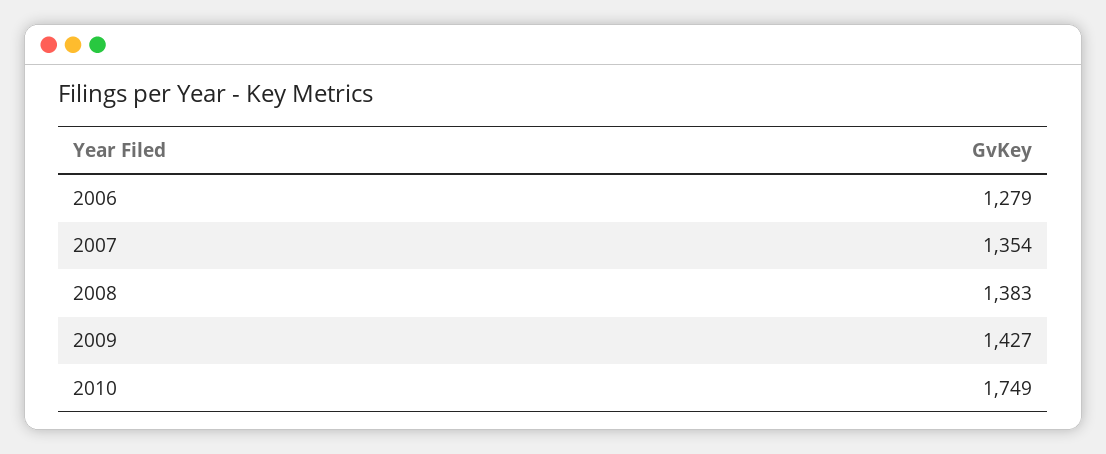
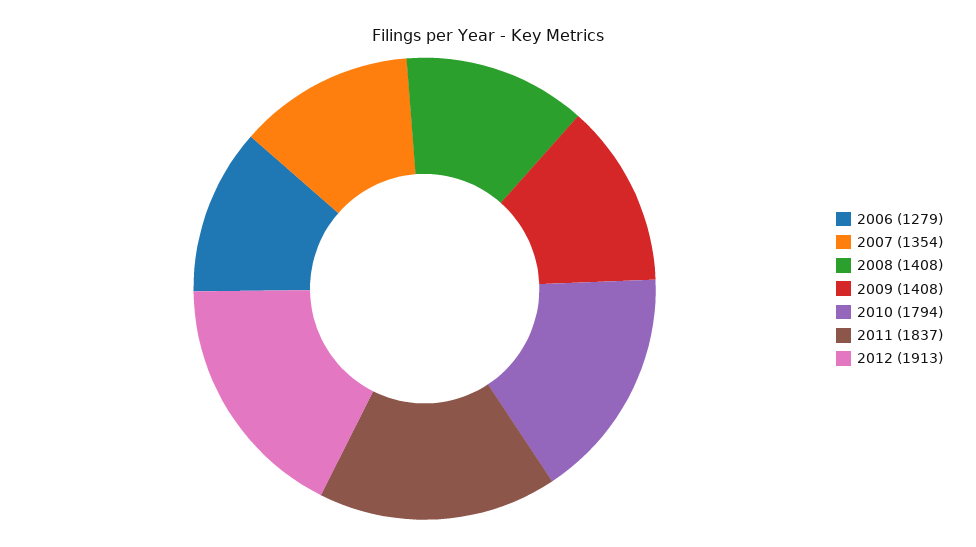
2008: 1383 -> 1408
2009: 1427 -> 1408
2010: 1749 -> 1794
2011: none -> 1837
2012: none -> 1913

